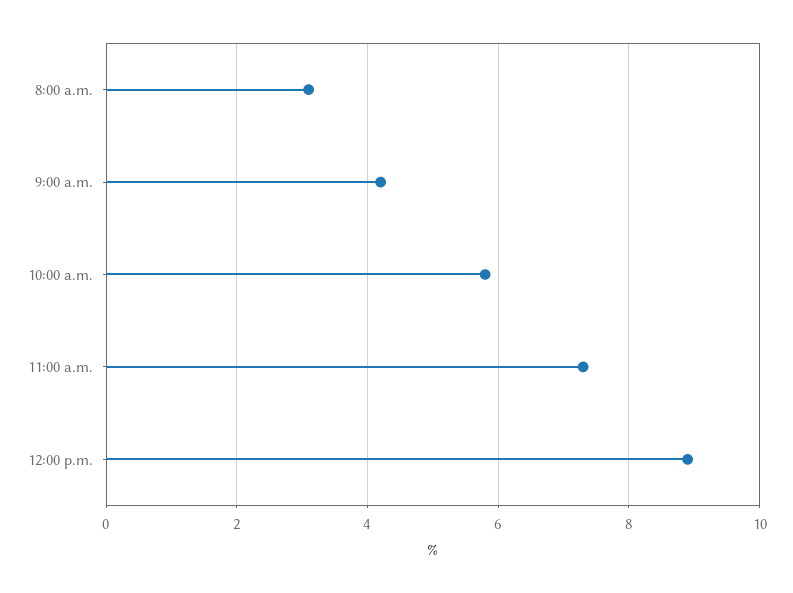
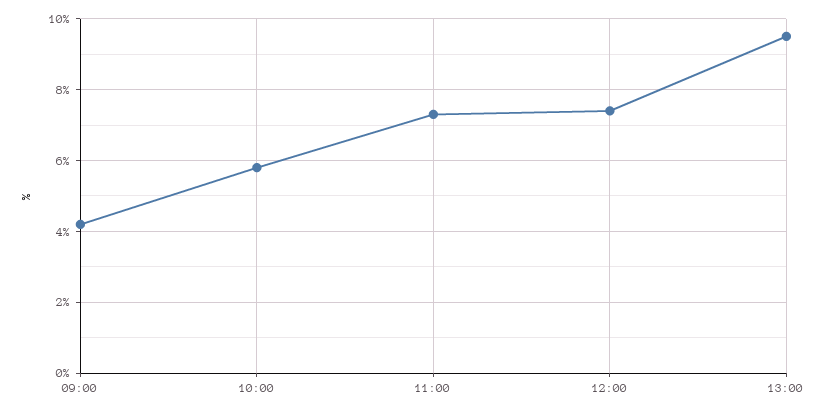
8:00 a.m.: 3 -> none
12:00 p.m.: 9 -> 7.5
13:00: none -> 9.5

